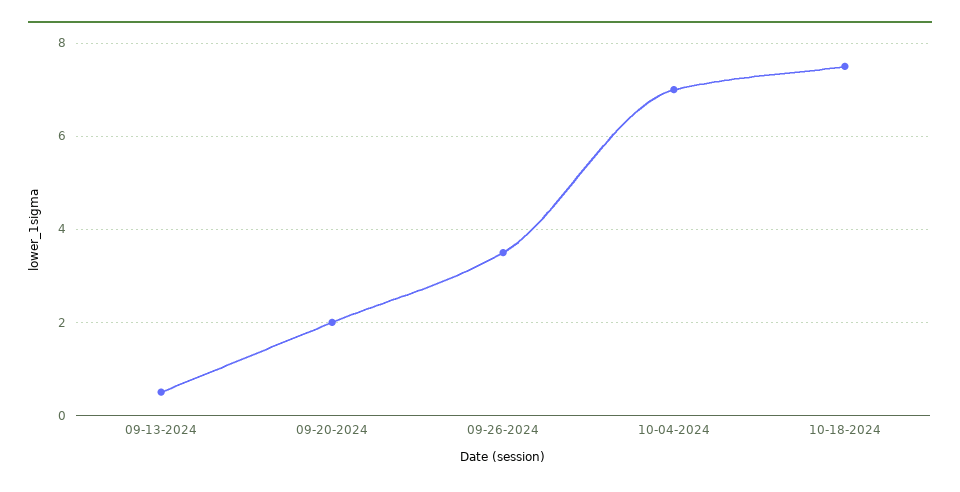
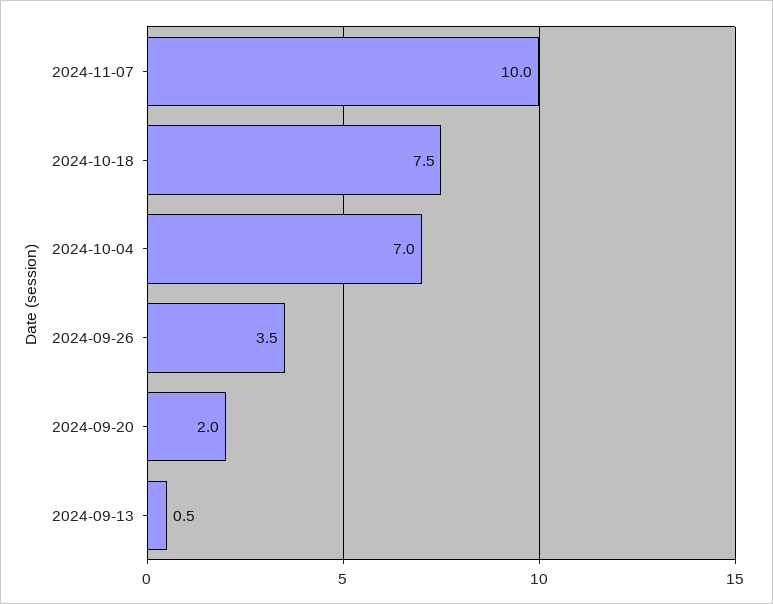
2024-11-07: none -> 10

